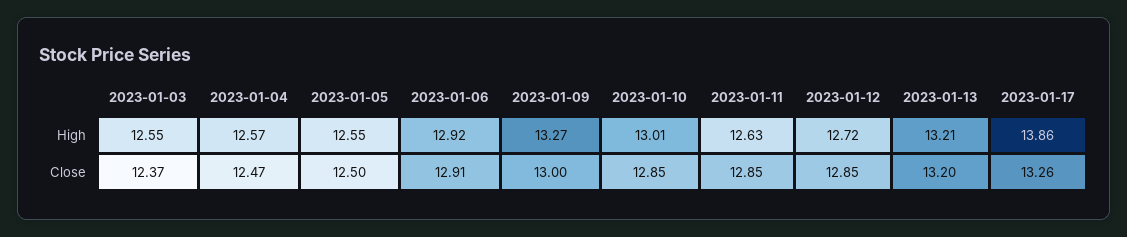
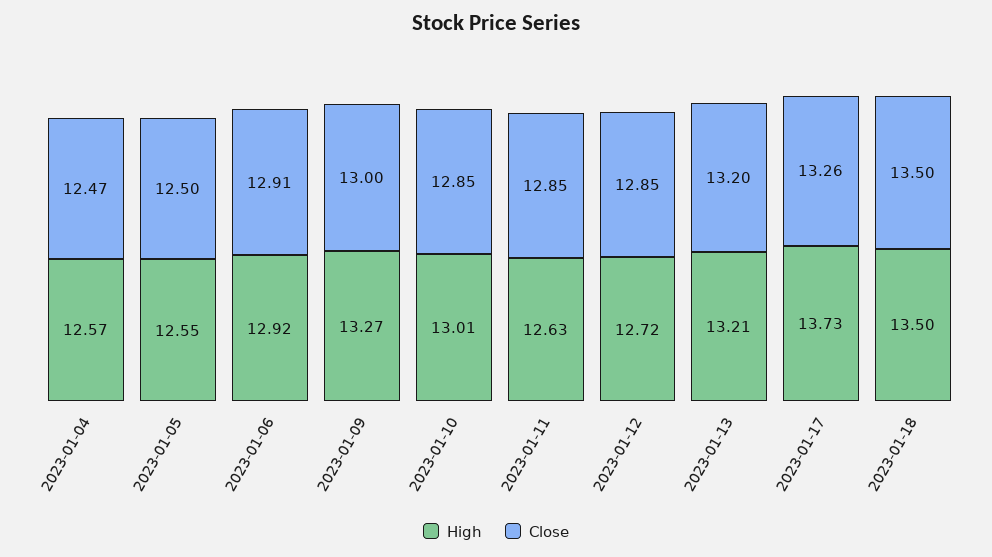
High, 2023-01-03: 12.55 -> none
High, 2023-01-17: 13.86 -> 13.73
Close, 2023-01-03: 12.37 -> none
High, 2023-01-18: none -> 13.5
Close, 2023-01-18: none -> 13.5

